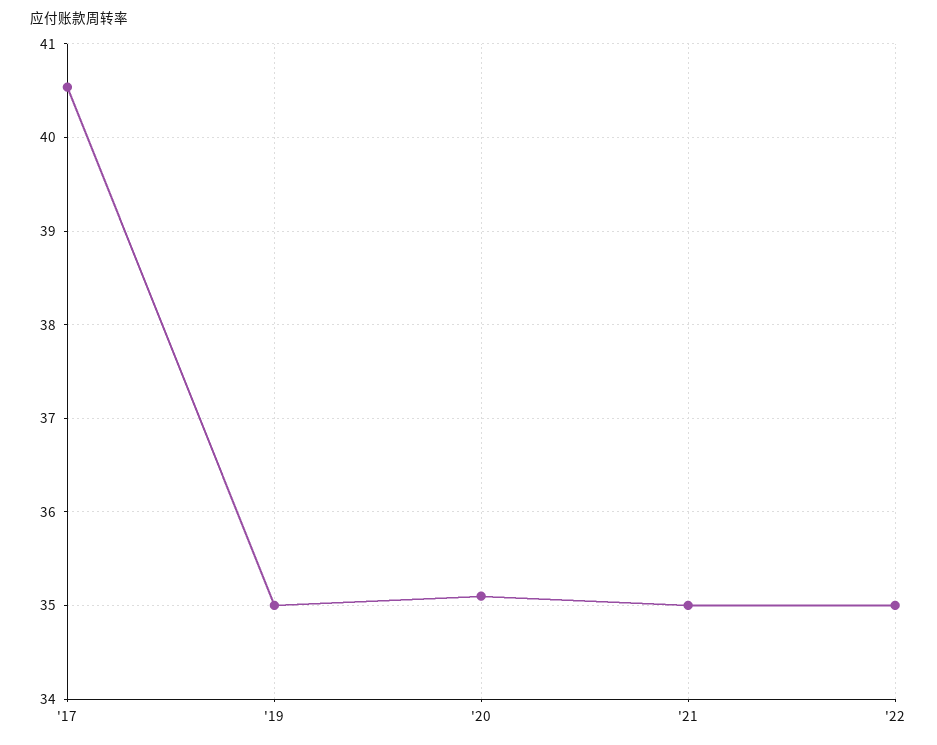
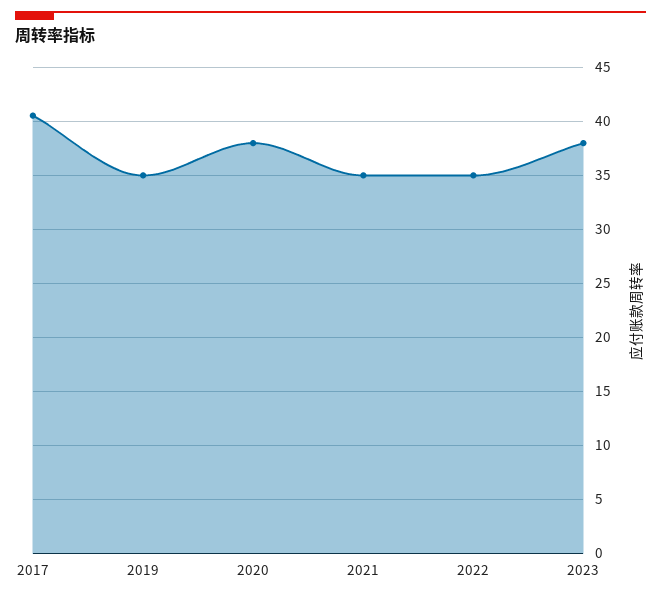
'20: 35.1 -> 38
2023: none -> 38

